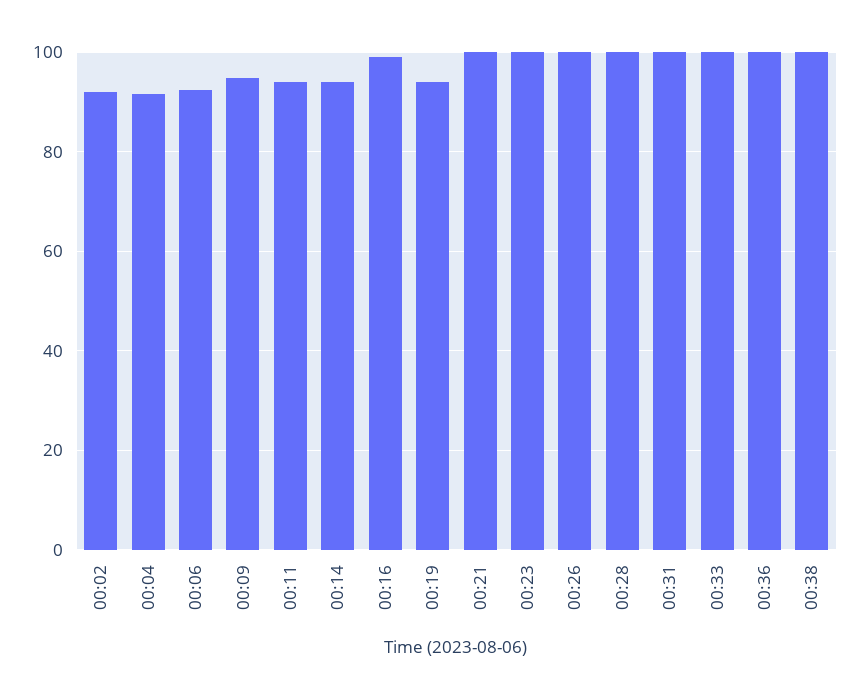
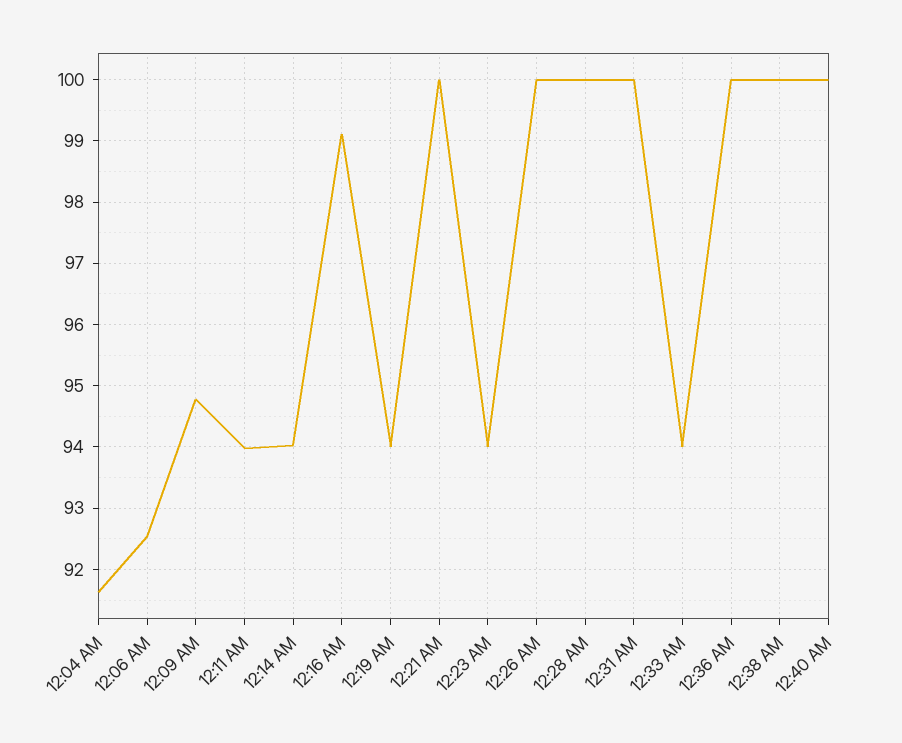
00:02: 92 -> none
00:23: 100 -> 94
00:33: 100 -> 94
12:40 AM: none -> 100

